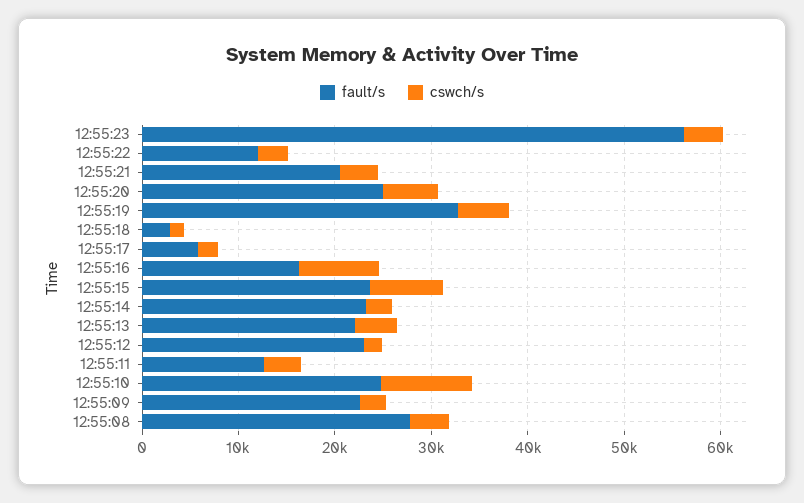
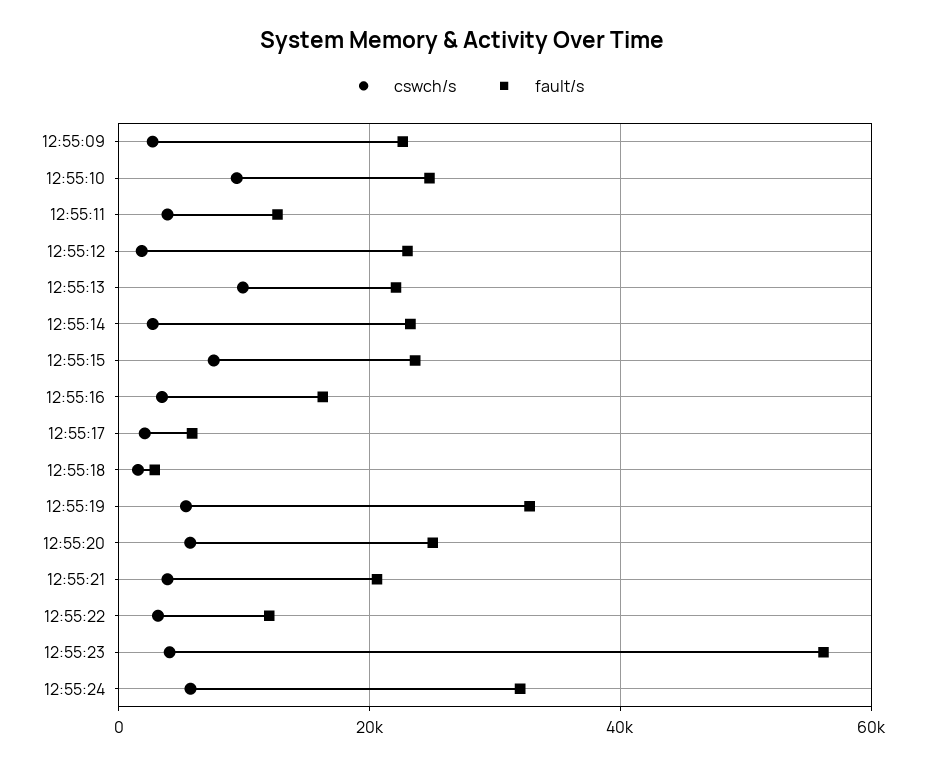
cswch/s, 12:55:16: 8000 -> 4000
cswch/s, 12:55:13: 4000 -> 10000
fault/s, 12:55:08: 28000 -> none
cswch/s, 12:55:08: 4000 -> none
cswch/s, 12:55:24: none -> 6000
fault/s, 12:55:24: none -> 32000

